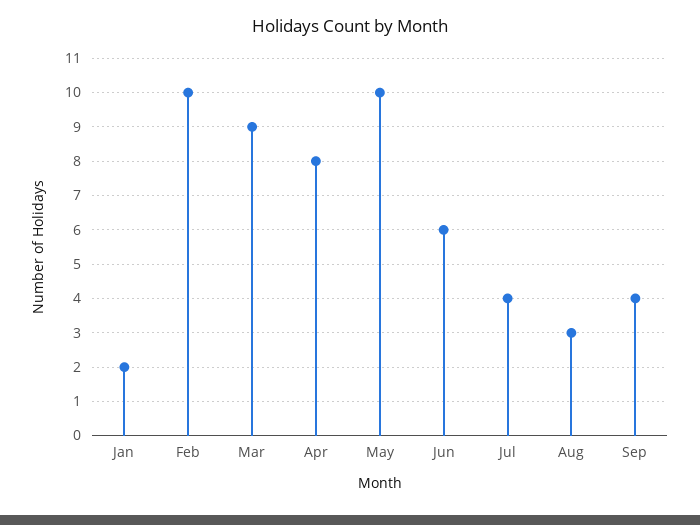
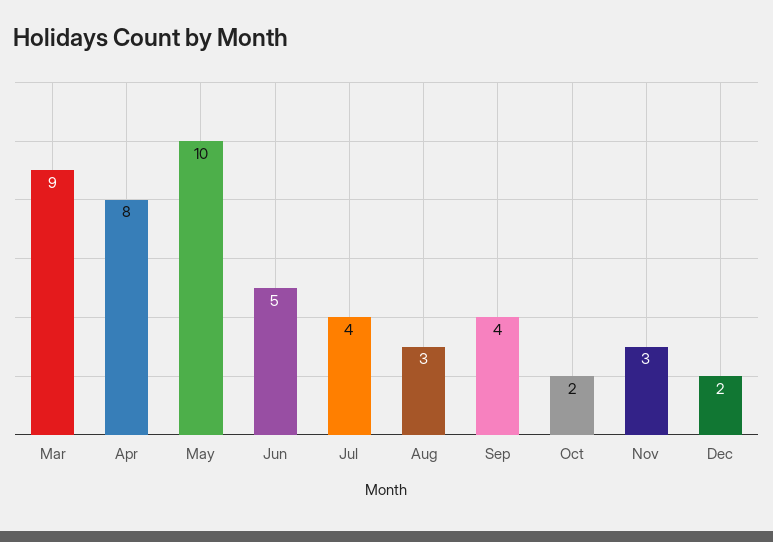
Jan: 2 -> none
Feb: 10 -> none
Jun: 6 -> 5
Oct: none -> 2
Nov: none -> 3
Dec: none -> 2

